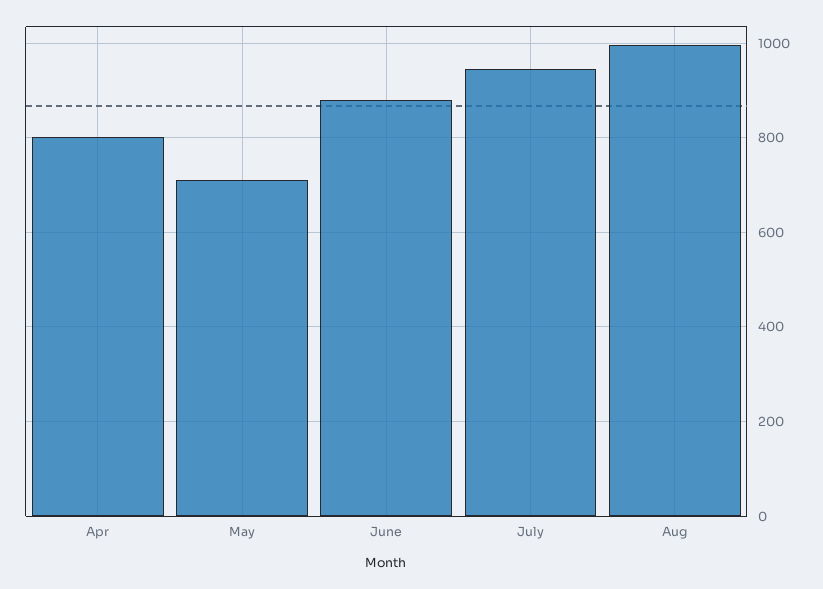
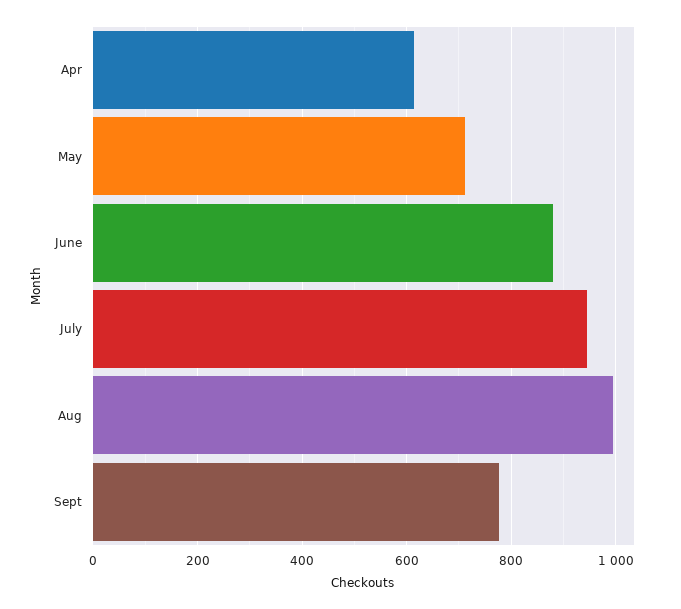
Apr: 800 -> 620
Sept: none -> 780

